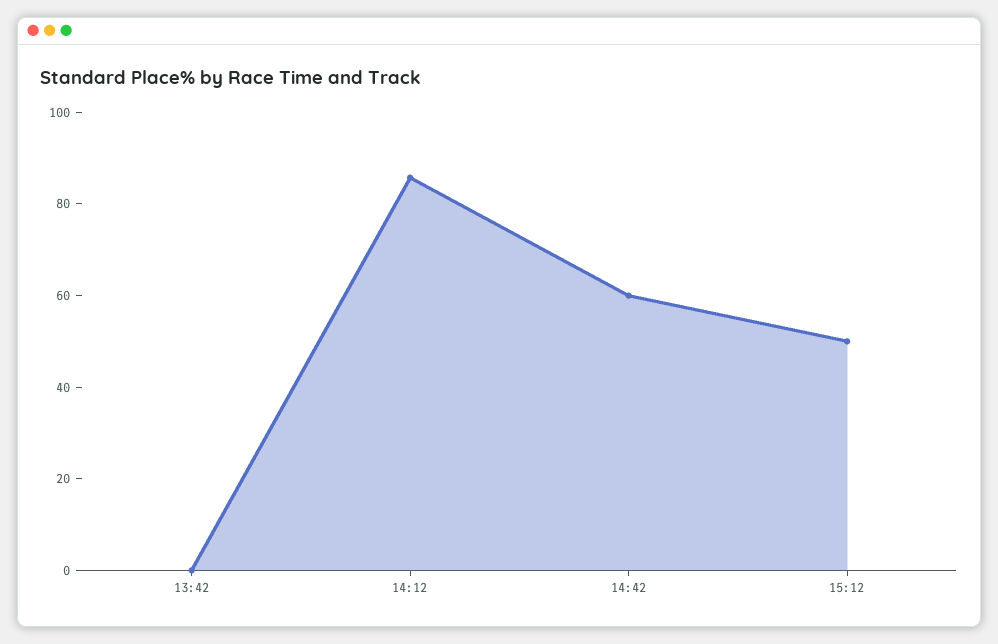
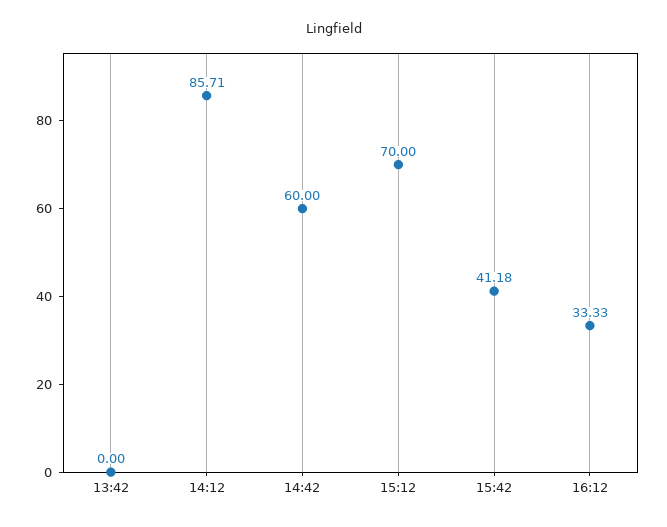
15:12: 50 -> 70
15:42: none -> 41.18
16:12: none -> 33.33

